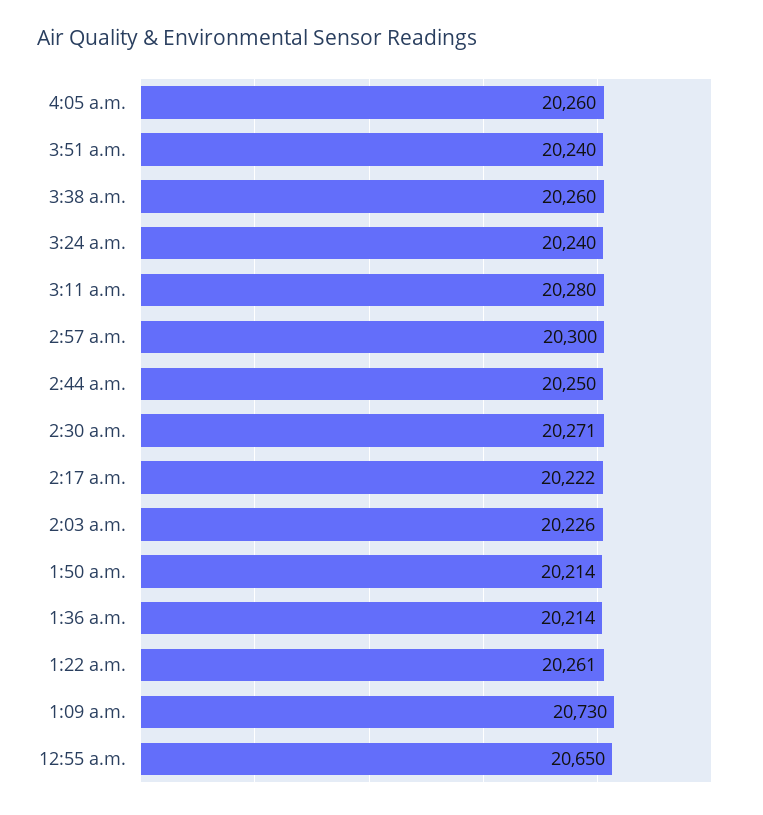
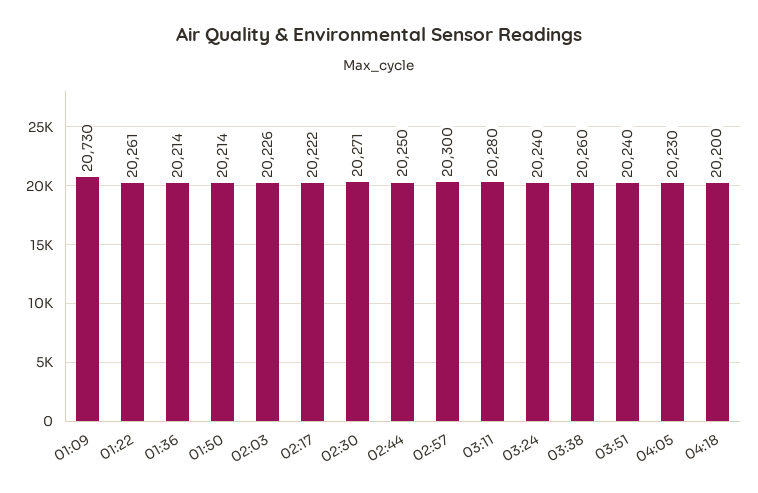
4:05 a.m.: 20260 -> 20230
12:55 a.m.: 20650 -> none
04:18: none -> 20200

